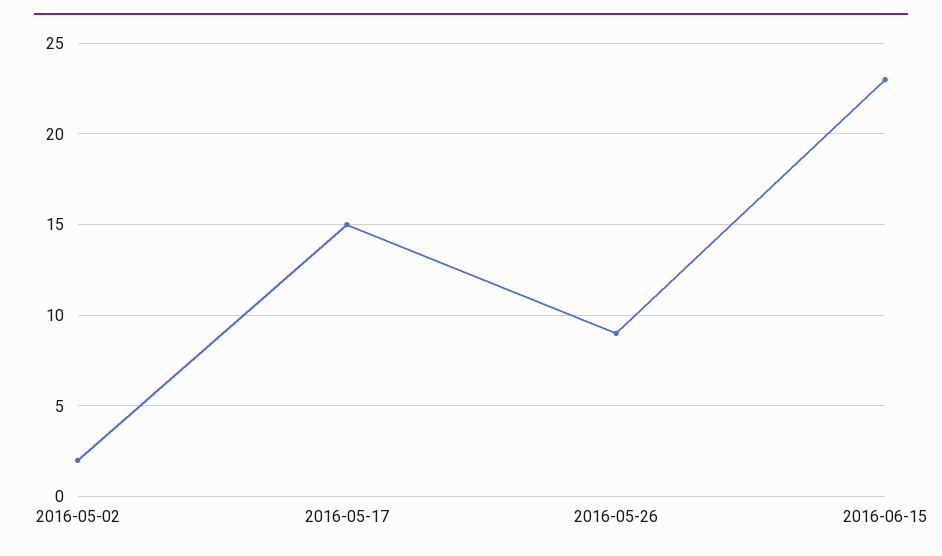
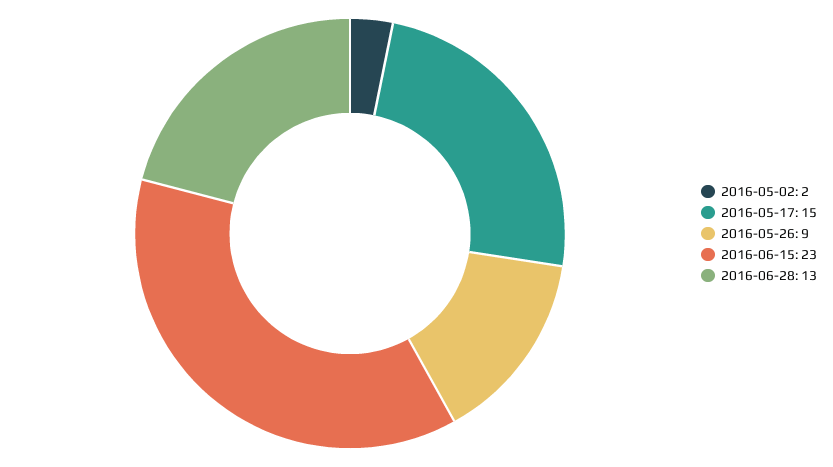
2016-06-28: none -> 13

